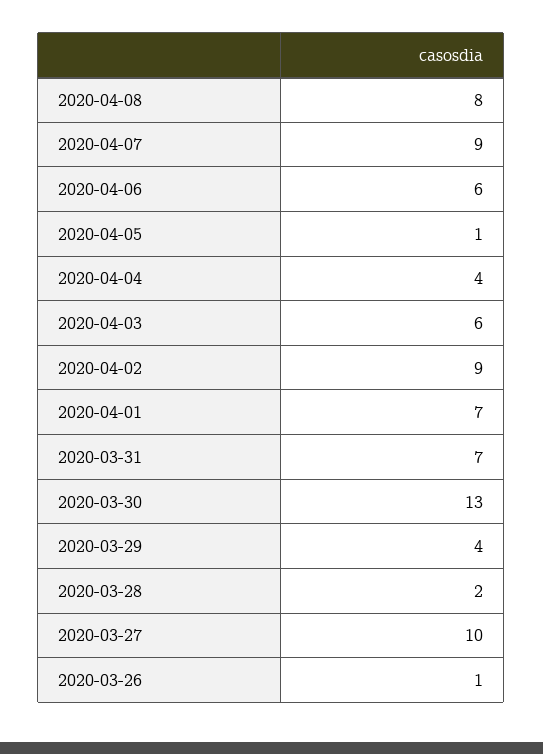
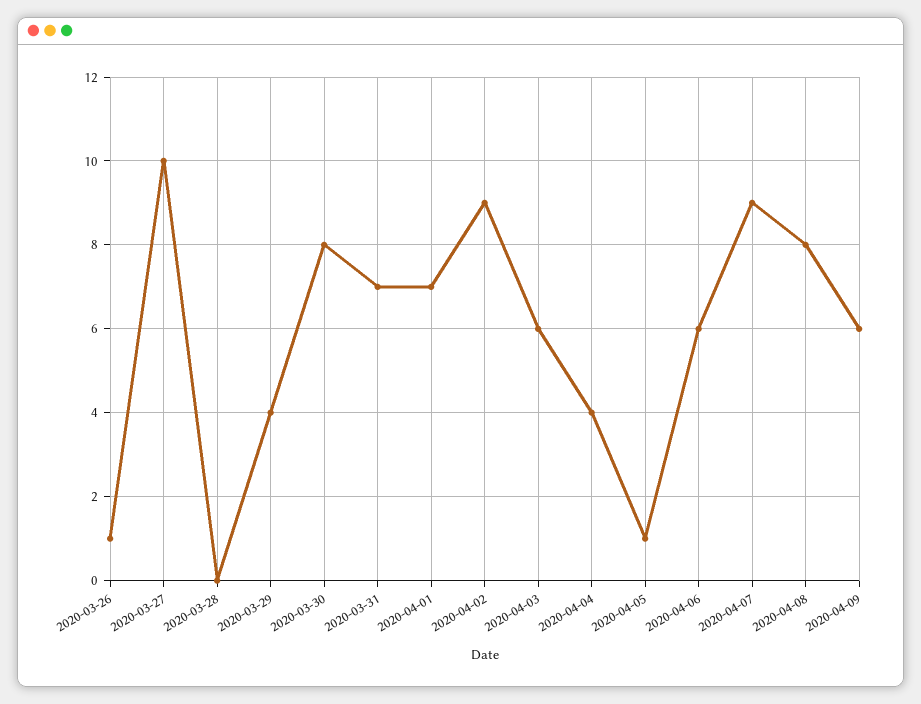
2020-03-30: 13 -> 8
2020-03-28: 2 -> 0
2020-04-09: none -> 6

